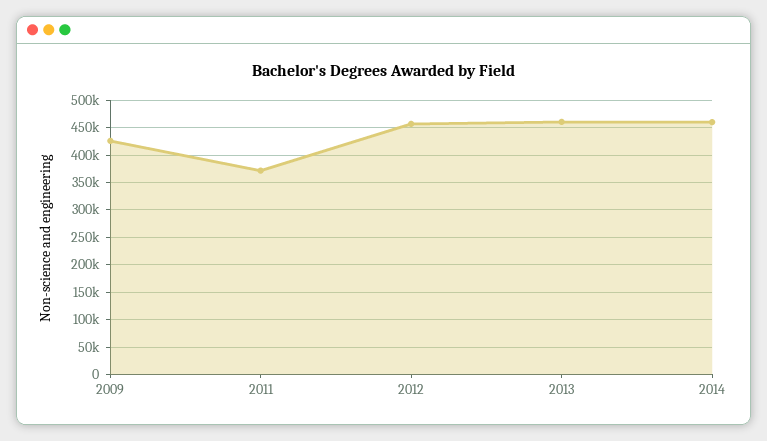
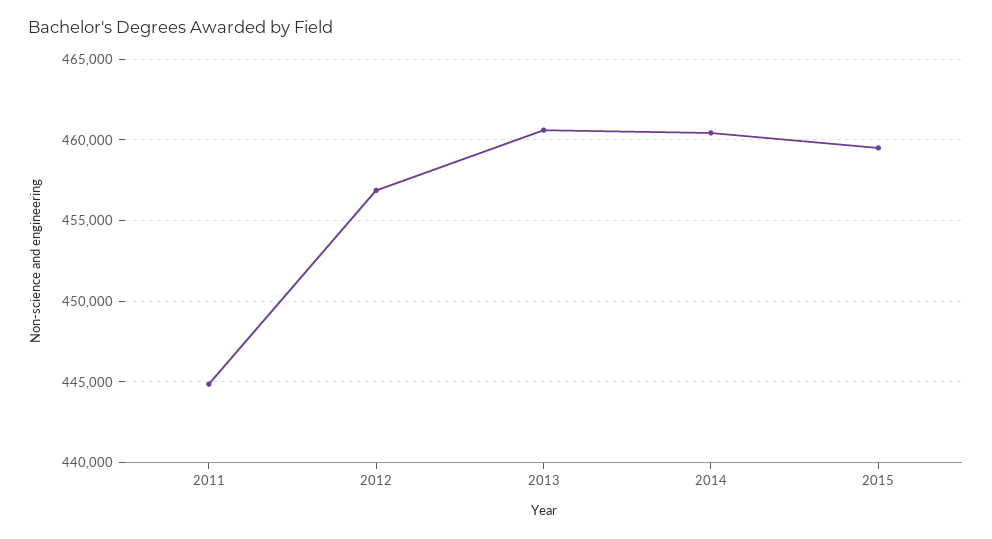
2009: 425000 -> none
2011: 375000 -> 445000
2015: none -> 459500

